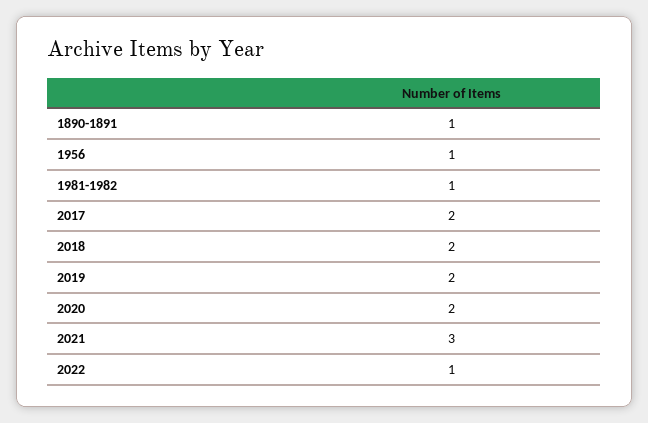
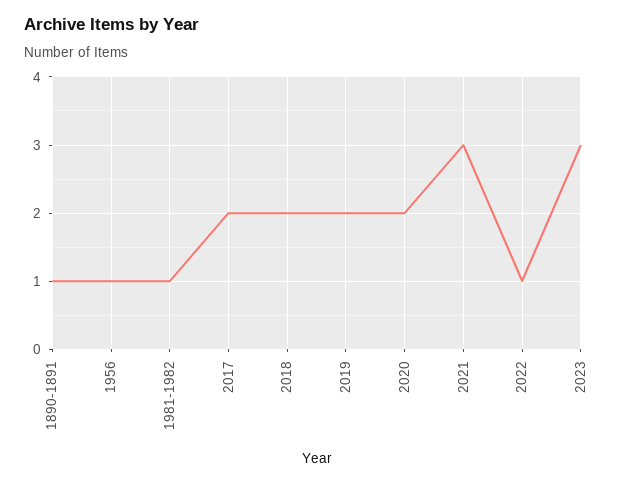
2023: none -> 3

